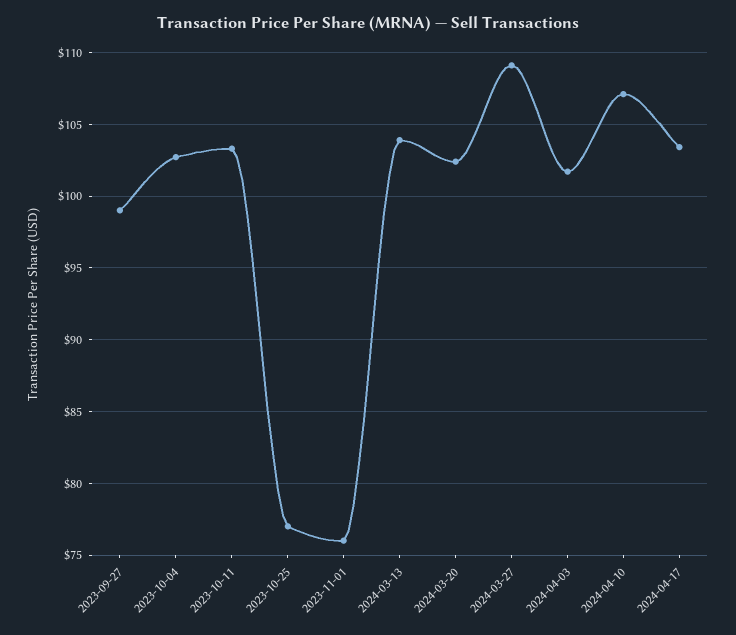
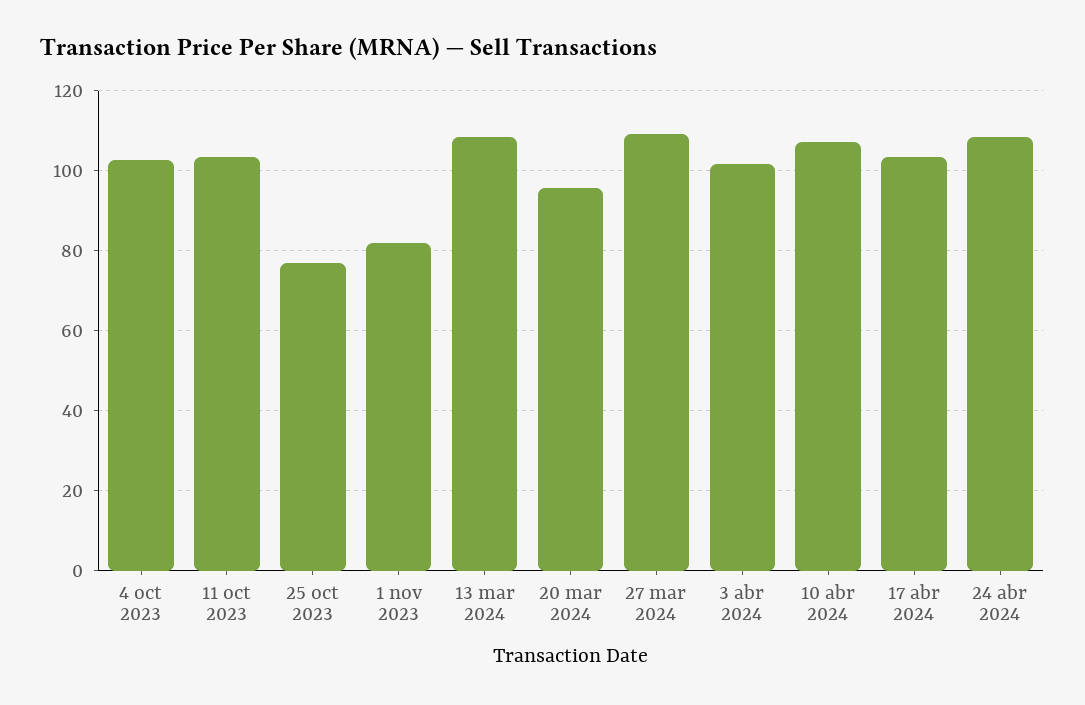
2023-09-27: 99 -> none
2023-11-01: 76 -> 82
2024-03-13: 104 -> 108
2024-03-20: 102.5 -> 96
24 abr 2024: none -> 108

